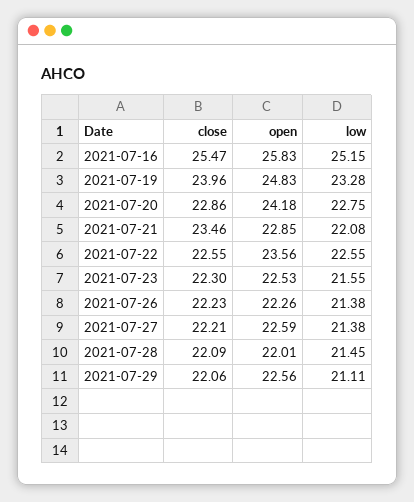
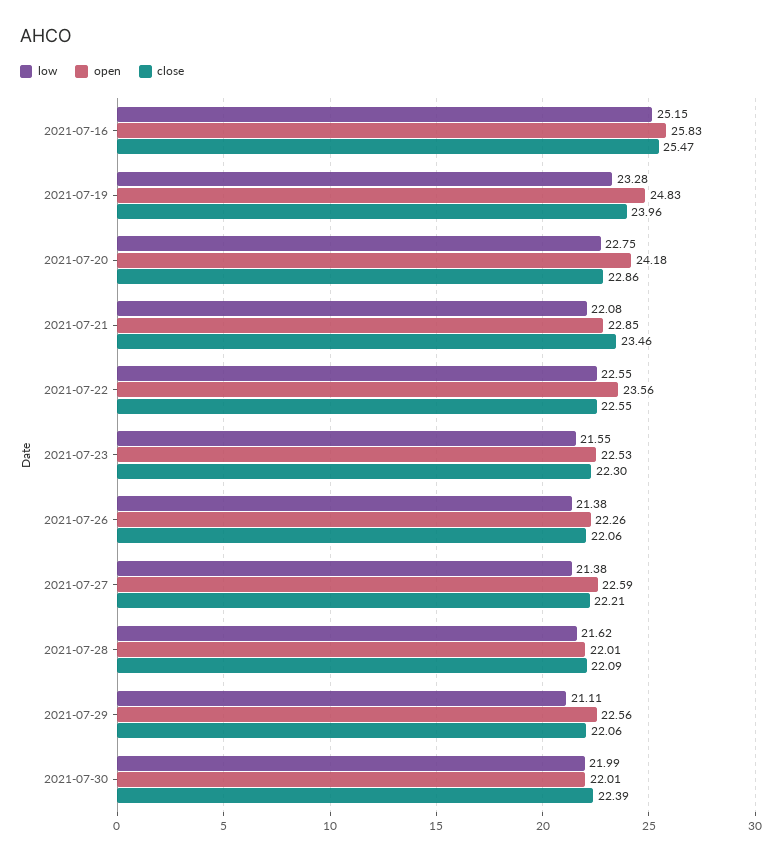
close, 2021-07-26: 22.23 -> 22.06
low, 2021-07-28: 21.45 -> 21.62
low, 2021-07-30: none -> 21.99
open, 2021-07-30: none -> 22.01
close, 2021-07-30: none -> 22.39

